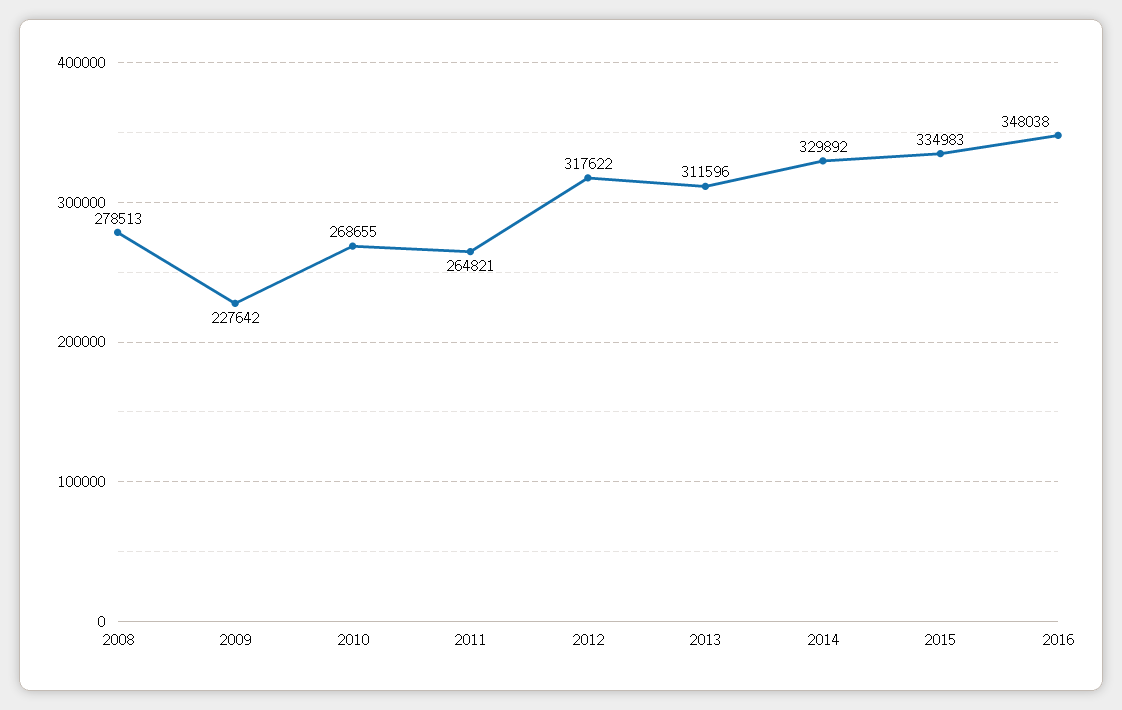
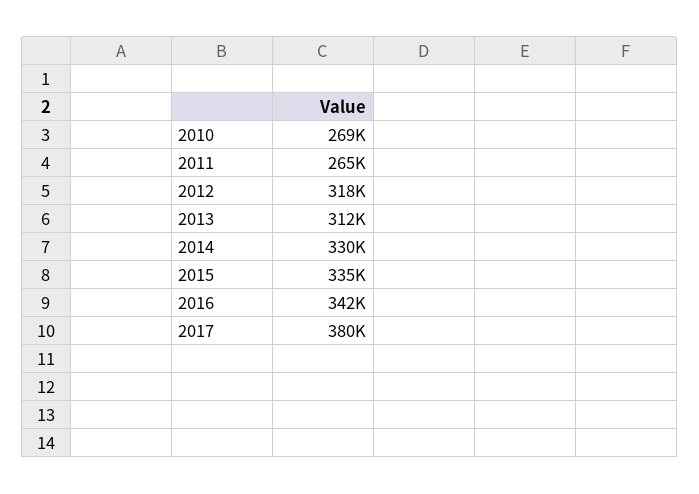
2008: 278513 -> none
2009: 227642 -> none
2016: 348038 -> 342000
2017: none -> 380000

